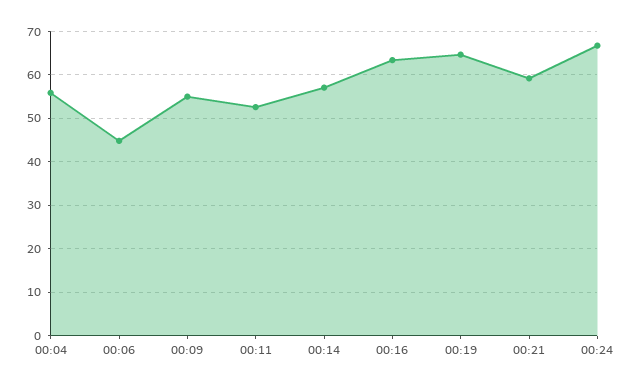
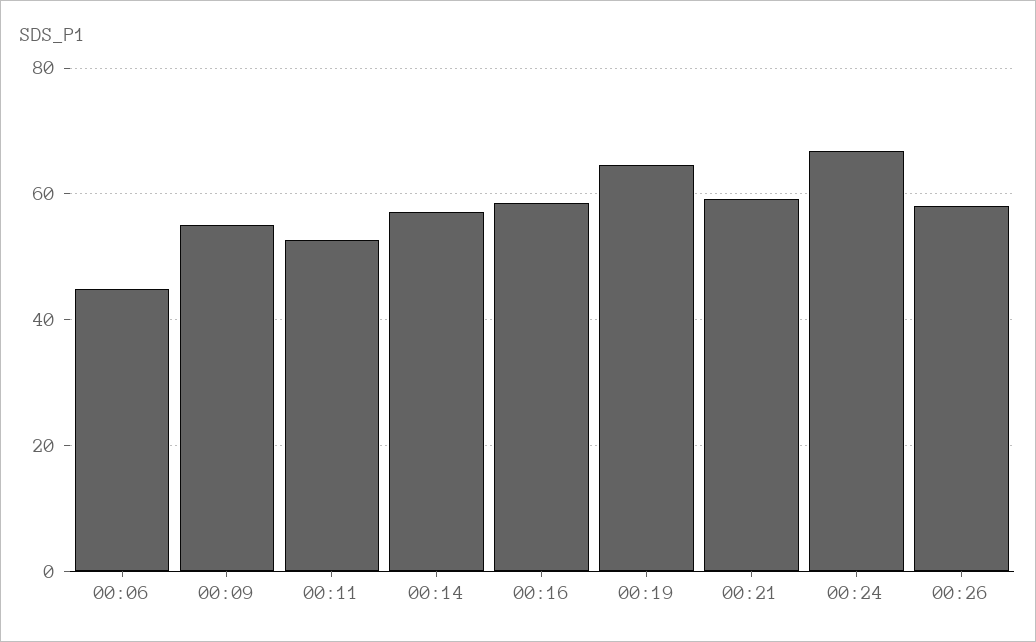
00:04: 56 -> none
00:16: 64 -> 58
00:26: none -> 58

